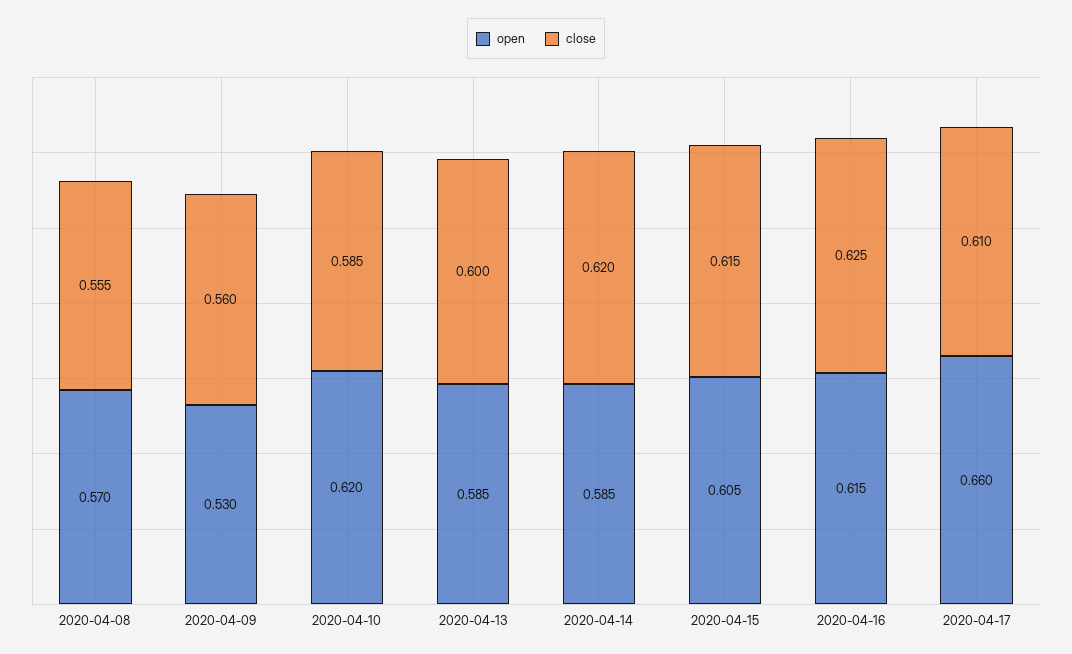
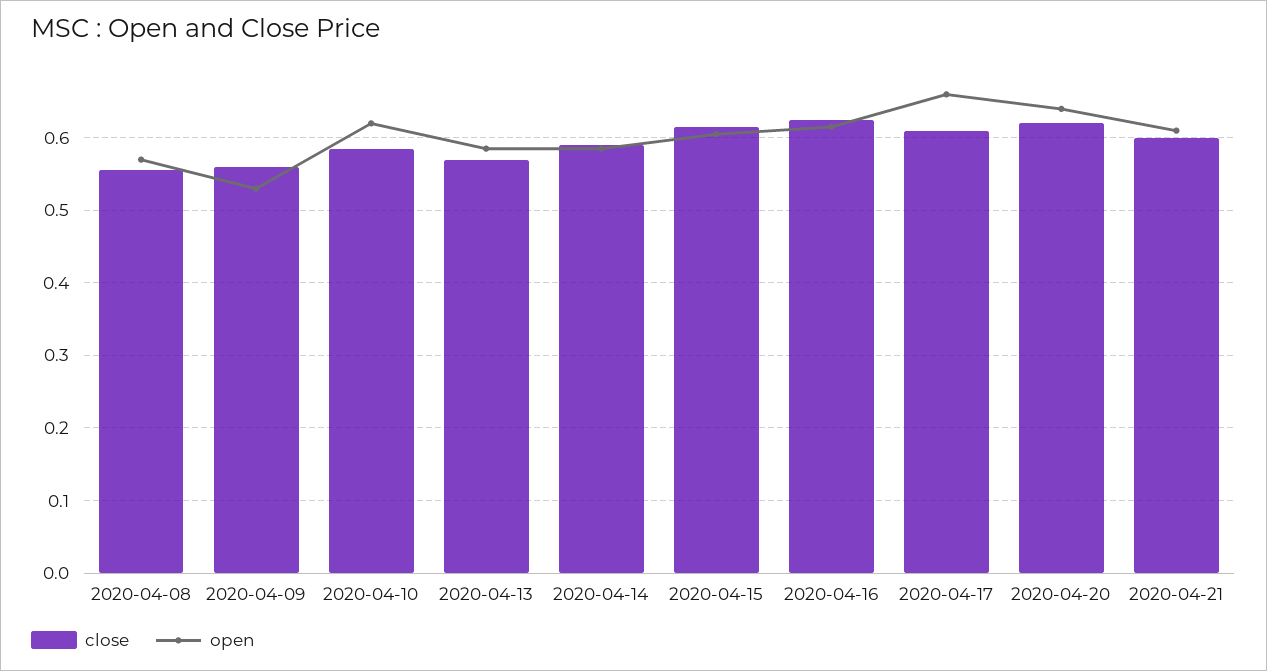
close, 2020-04-13: 0.6 -> 0.57
close, 2020-04-14: 0.62 -> 0.59
close, 2020-04-20: none -> 0.62
open, 2020-04-20: none -> 0.64
close, 2020-04-21: none -> 0.6
open, 2020-04-21: none -> 0.61

